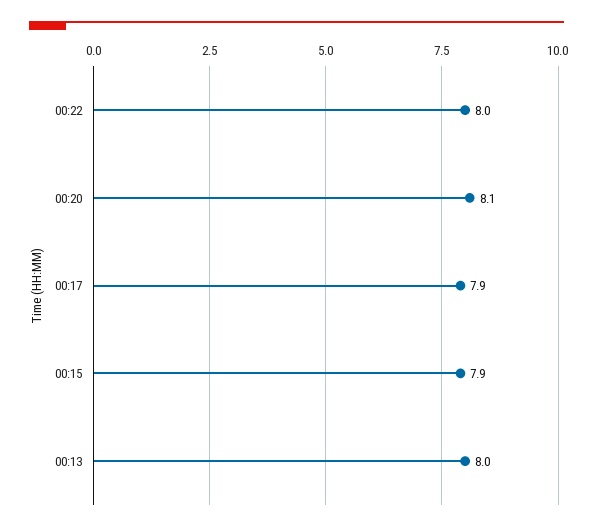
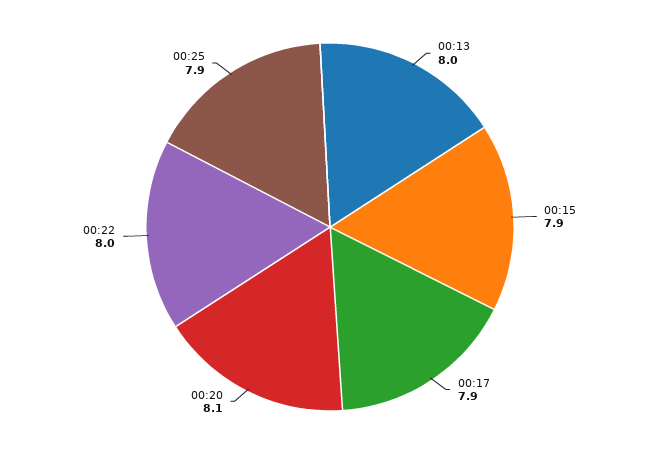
00:25: none -> 7.9

